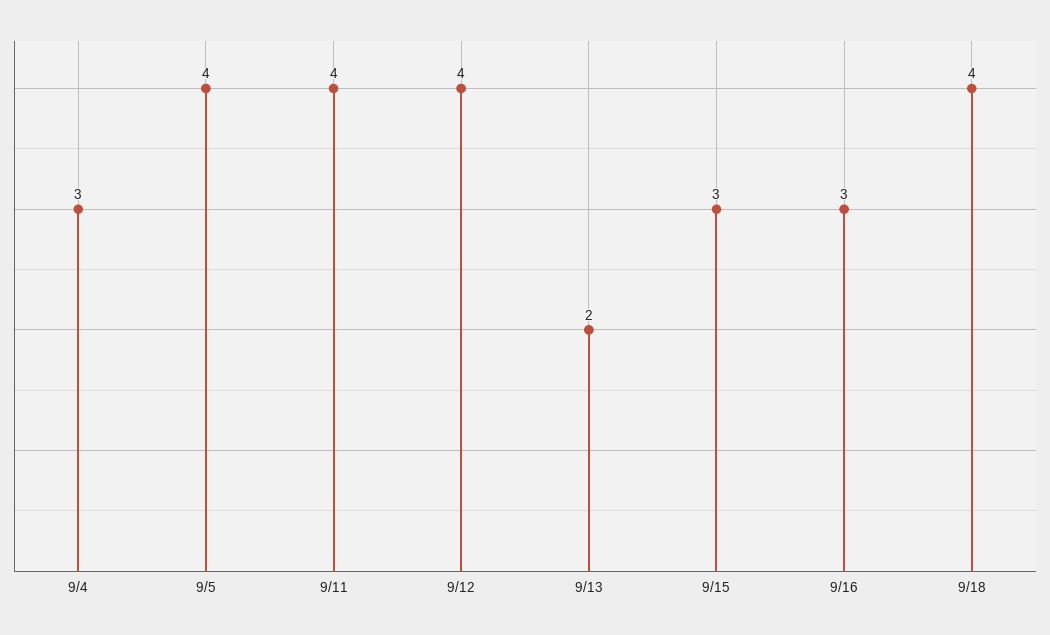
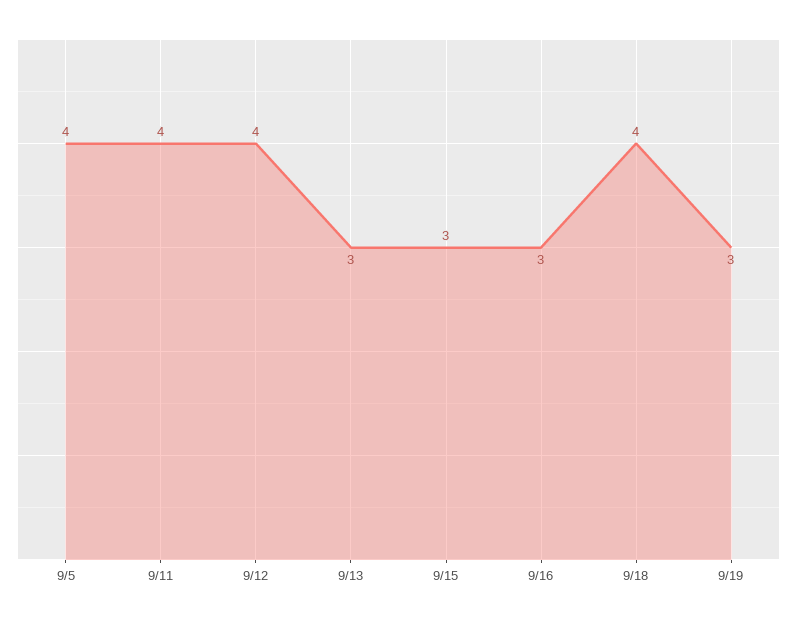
9/4: 3 -> none
9/13: 2 -> 3
9/19: none -> 3

